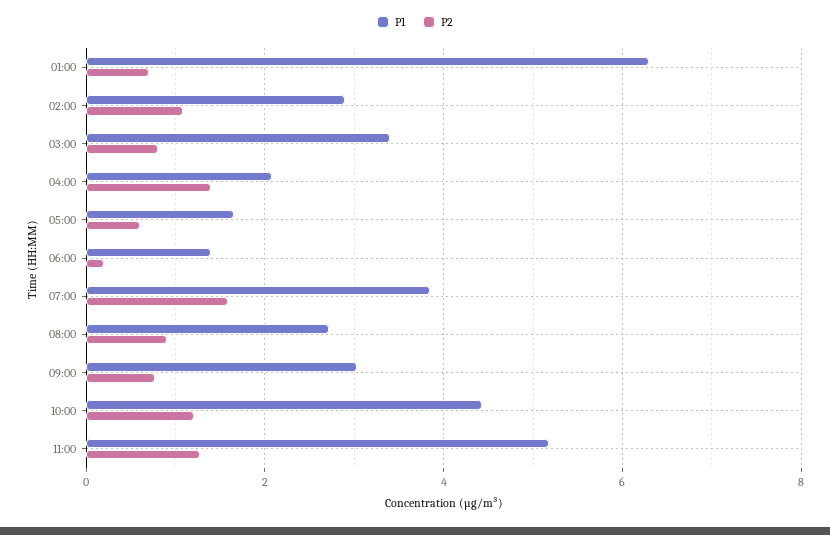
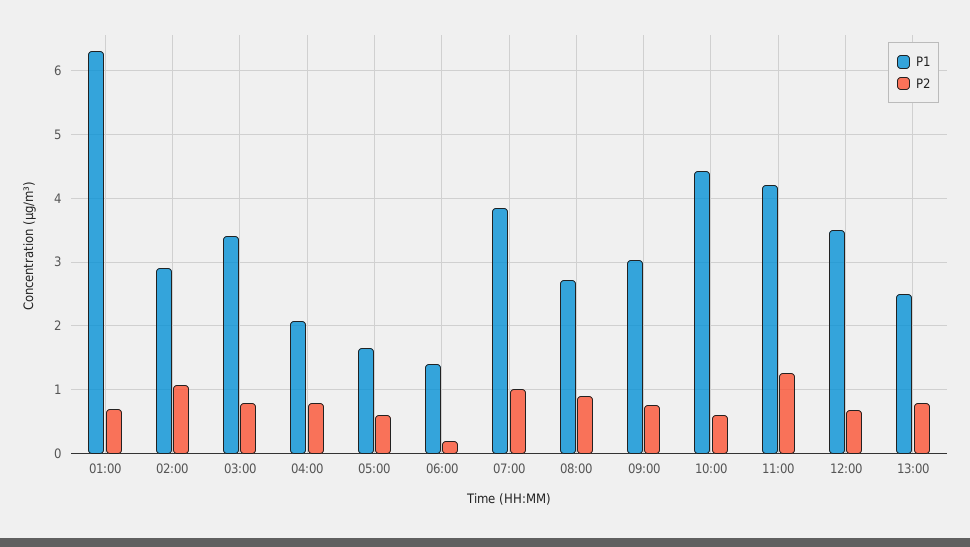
P2, 04:00: 1.4 -> 0.8
P2, 07:00: 1.6 -> 1
P2, 10:00: 1.2 -> 0.6
P1, 11:00: 5.2 -> 4.2
P1, 12:00: none -> 3.5
P2, 12:00: none -> 0.7
P1, 13:00: none -> 2.5
P2, 13:00: none -> 0.8

